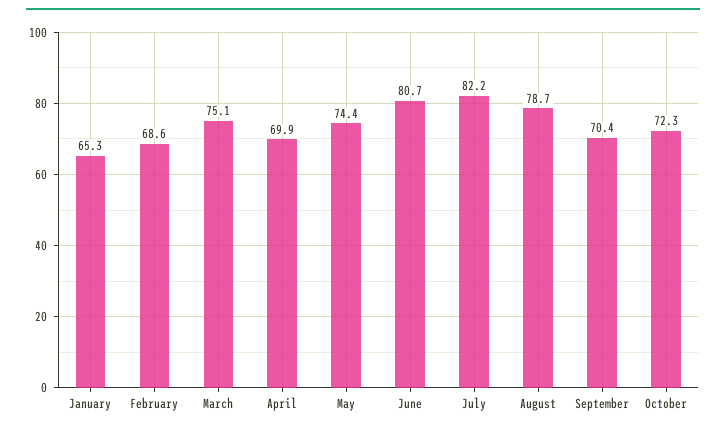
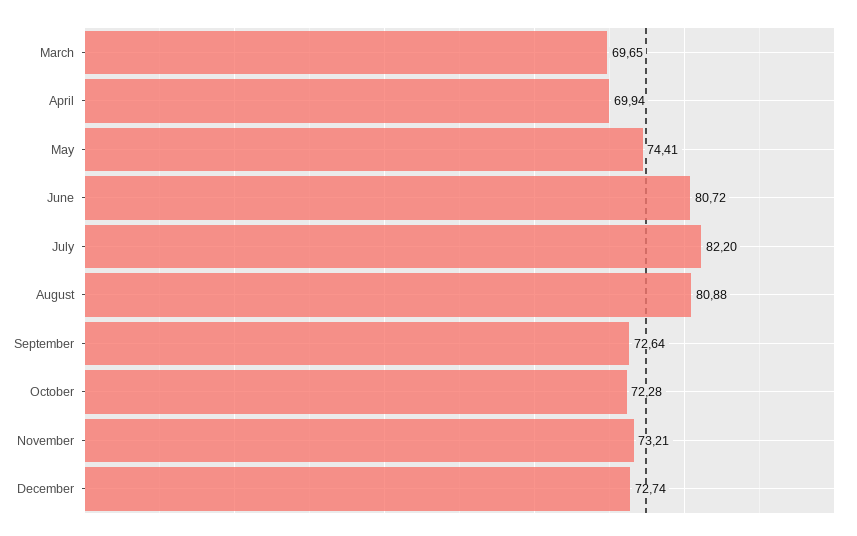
January: 65.3 -> none
February: 68.6 -> none
March: 75.1 -> 69.65
August: 78.7 -> 80.88
September: 70.4 -> 72.64
November: none -> 73.21
December: none -> 72.74

